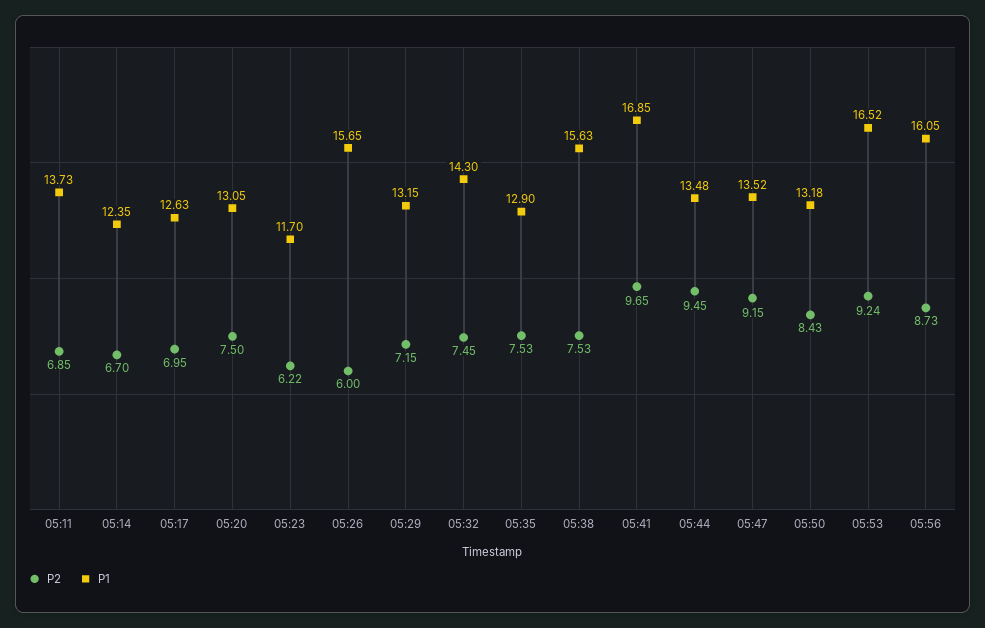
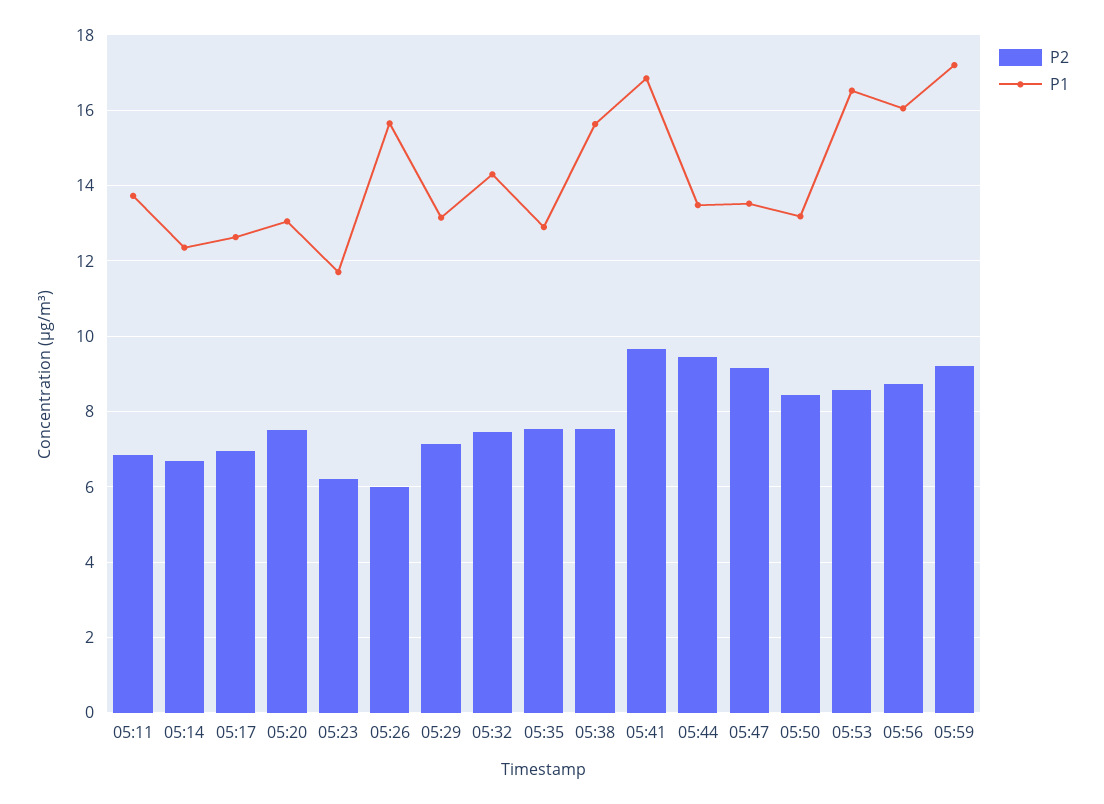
P2, 05:53: 9.24 -> 8.6
P2, 05:59: none -> 9.2
P1, 05:59: none -> 17.2

